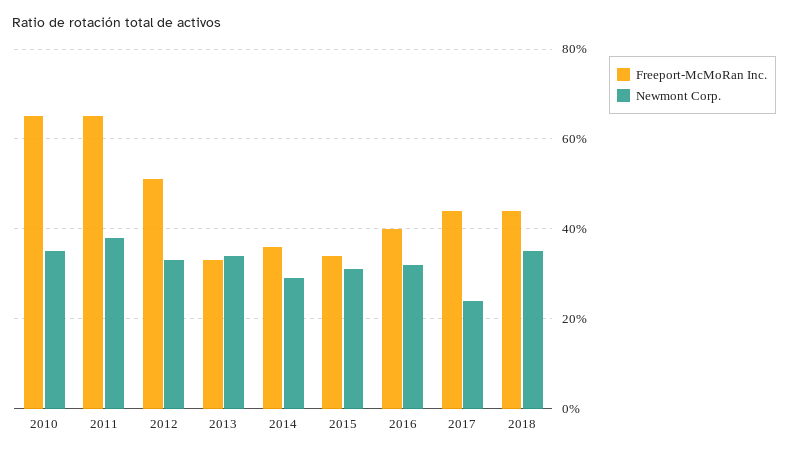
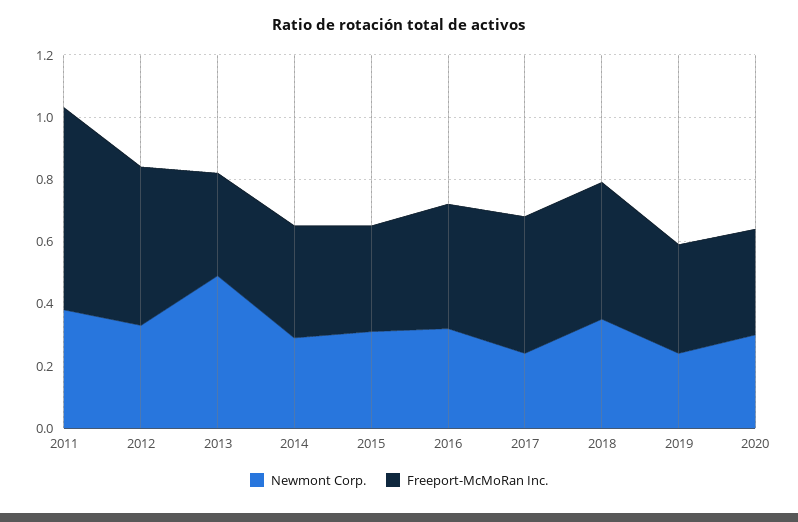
Freeport-McMoRan Inc., 2010: 0.65 -> none
Newmont Corp., 2010: 0.35 -> none
Newmont Corp., 2013: 0.35 -> 0.5
Newmont Corp., 2019: none -> 0.25
Freeport-McMoRan Inc., 2019: none -> 0.35
Newmont Corp., 2020: none -> 0.3
Freeport-McMoRan Inc., 2020: none -> 0.35

